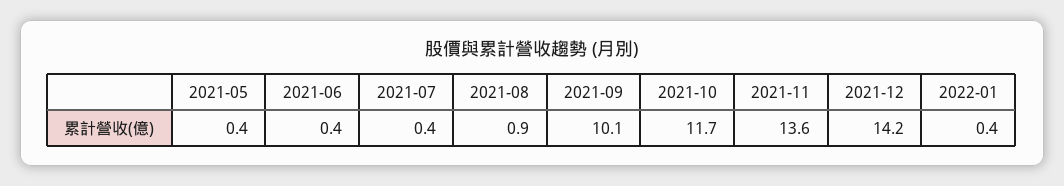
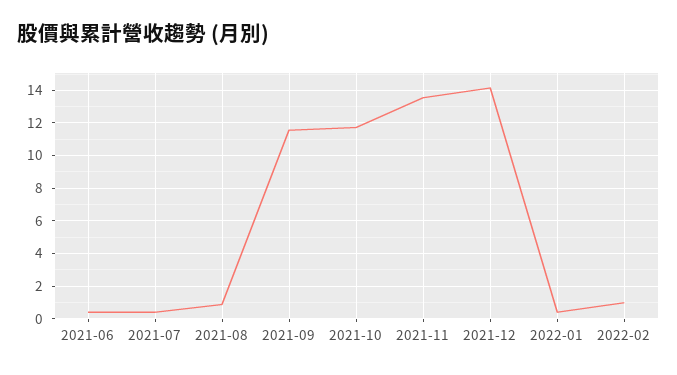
2021-05: 0.4 -> none
2021-09: 10.1 -> 11.5
2022-02: none -> 1

